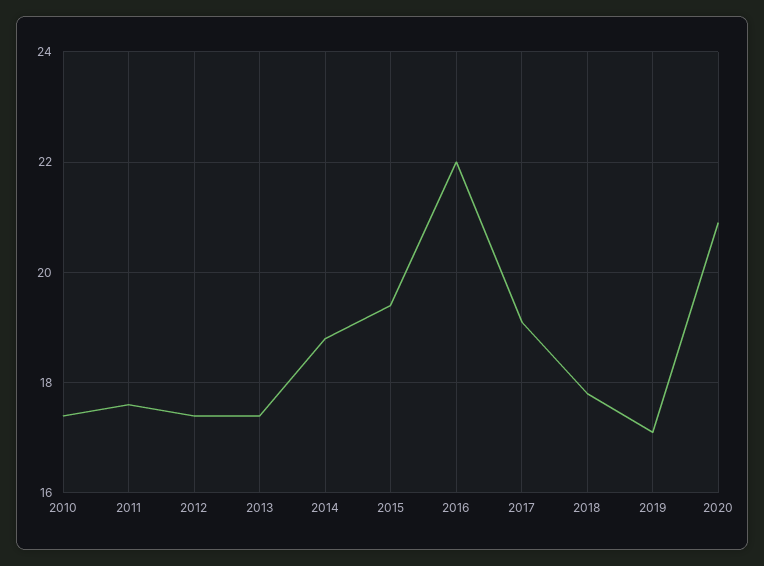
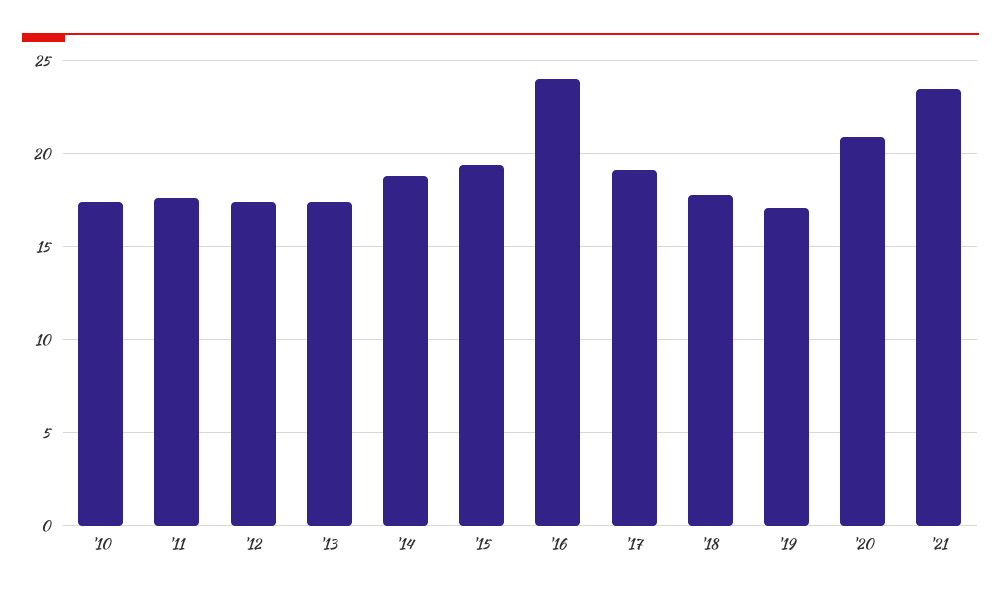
2016: 22 -> 24
'21: none -> 23.5

